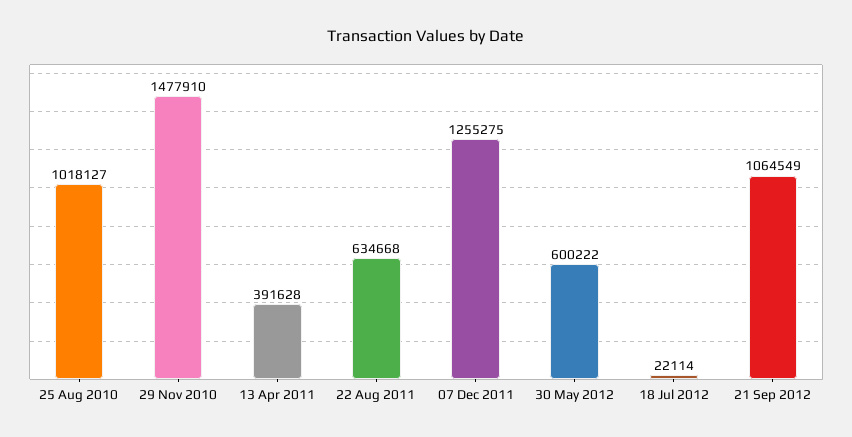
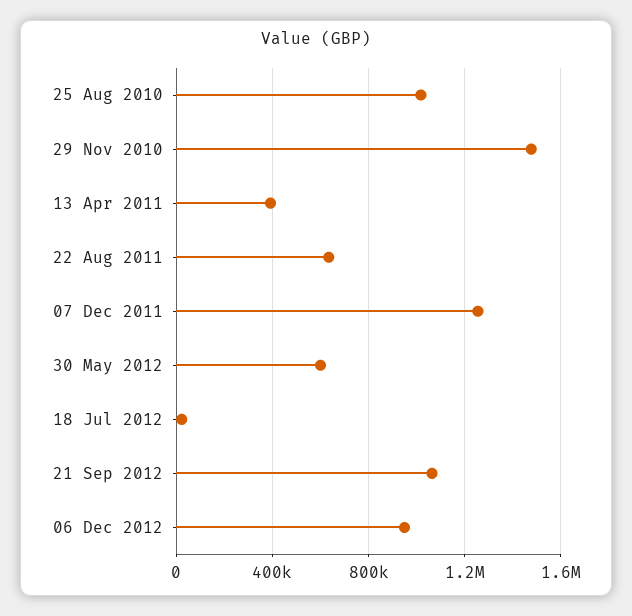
06 Dec 2012: none -> 950000

